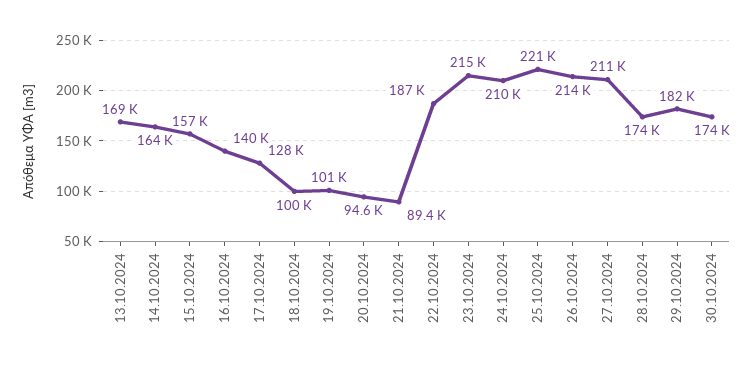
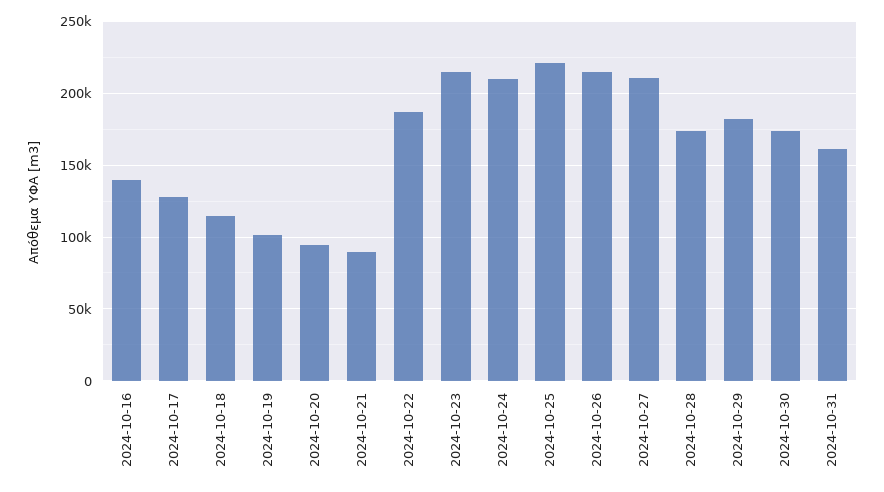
13.10.2024: 169000 -> none
14.10.2024: 164000 -> none
15.10.2024: 157000 -> none
18.10.2024: 100000 -> 115000
2024-10-31: none -> 160000

